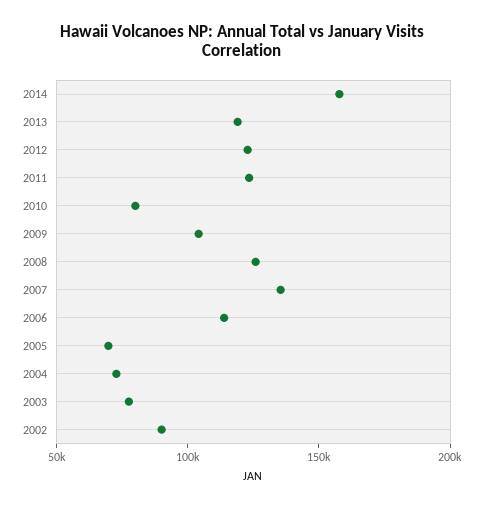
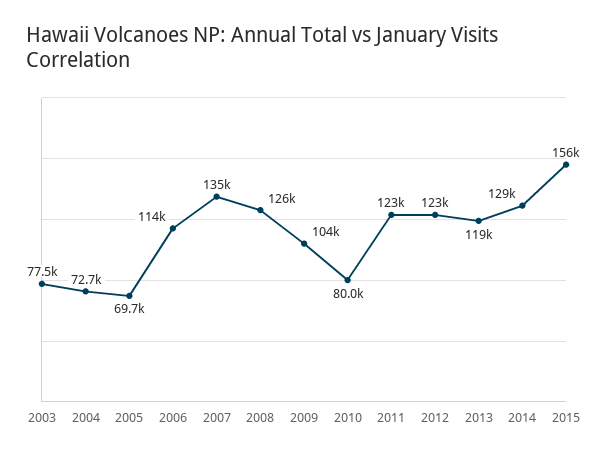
2014: 160000 -> 129000
2002: 90000 -> none
2015: none -> 156000

